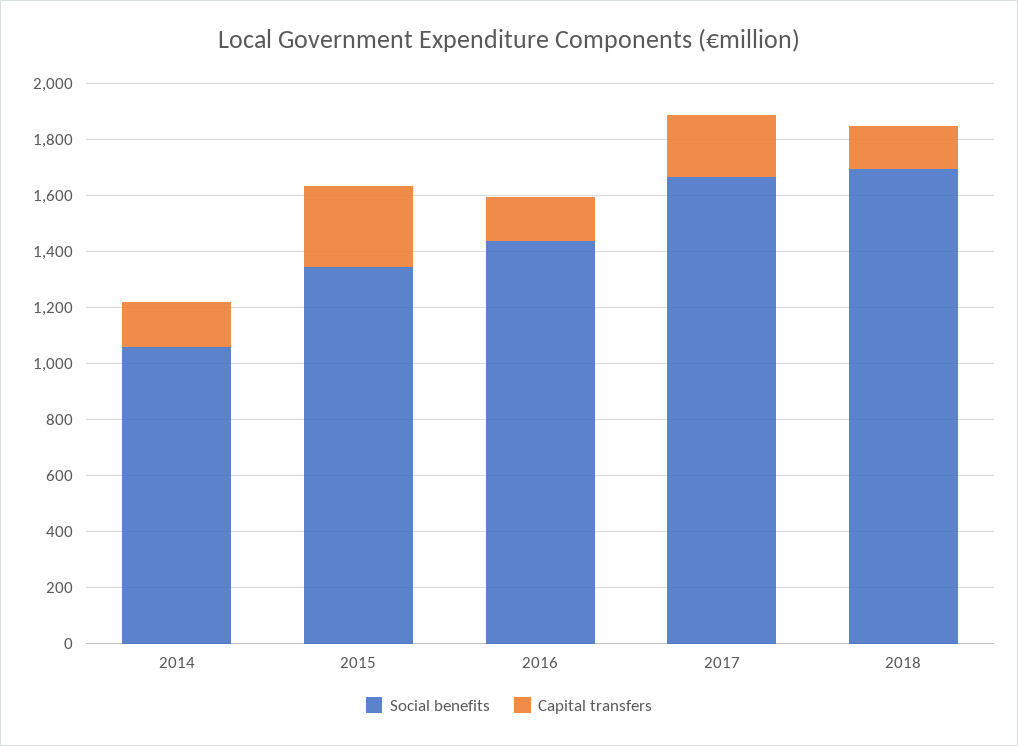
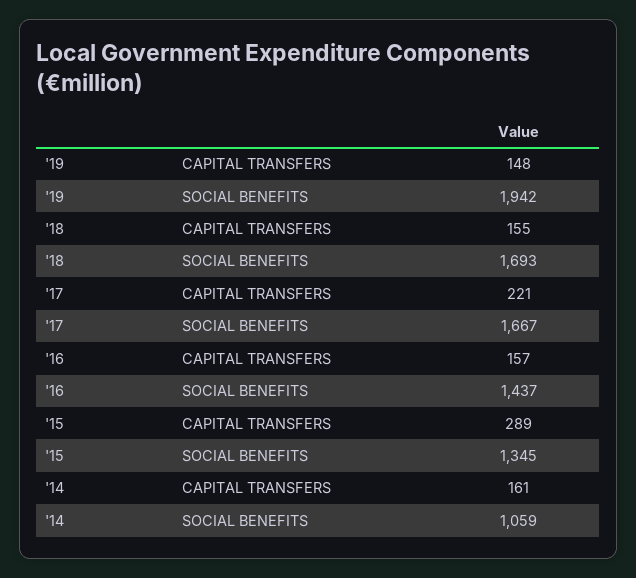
Capital transfers, '19: none -> 148
Social benefits, '19: none -> 1942

